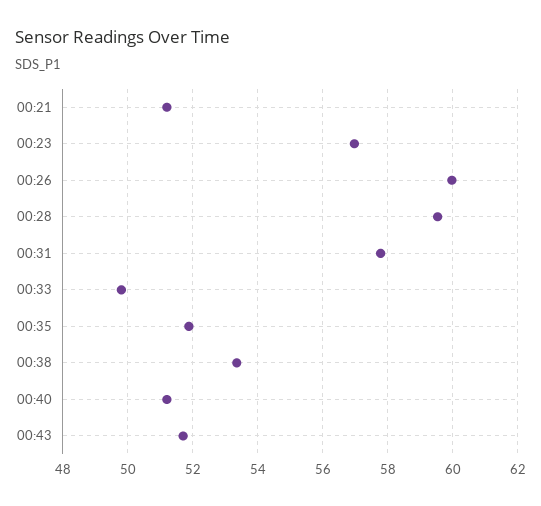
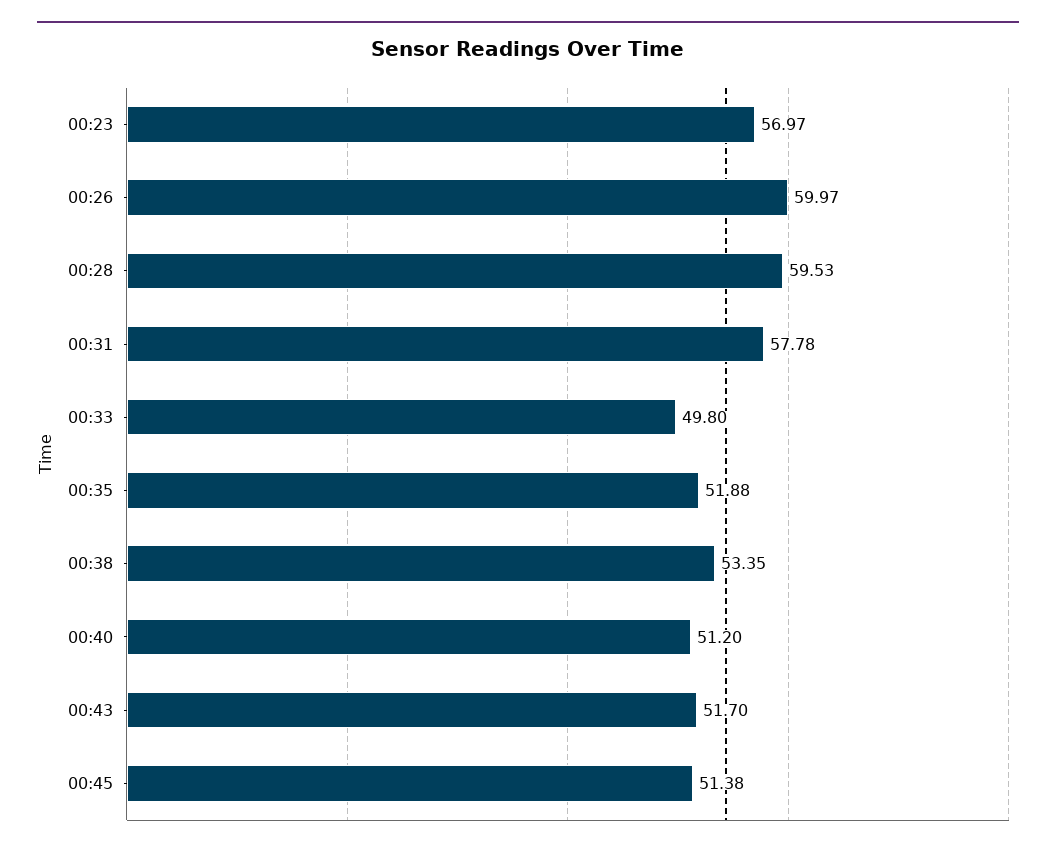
00:21: 51.2 -> none
00:45: none -> 51.38

